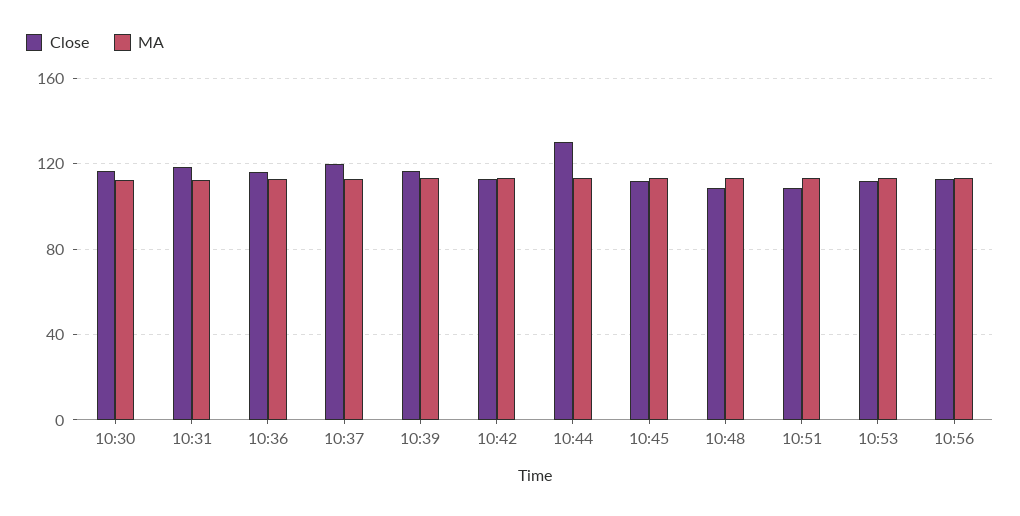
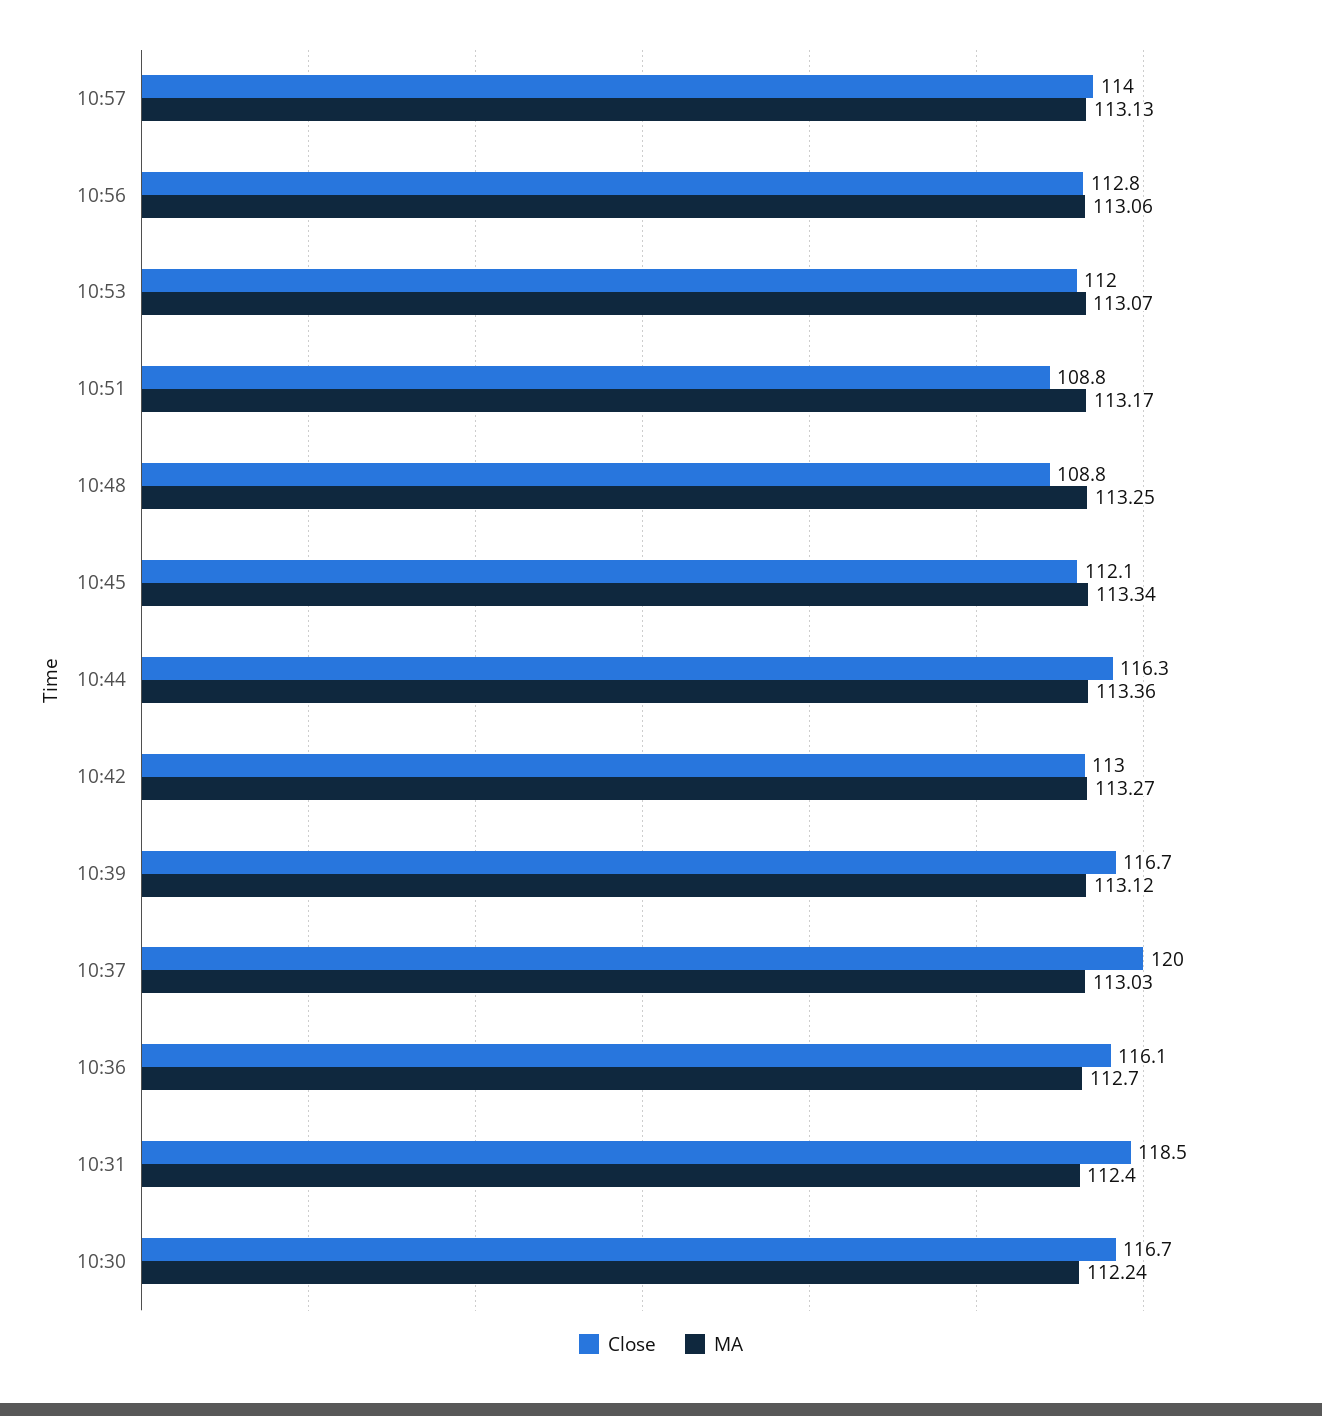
Close, 10:44: 130 -> 116.3
Close, 10:57: none -> 114
MA, 10:57: none -> 113.13

